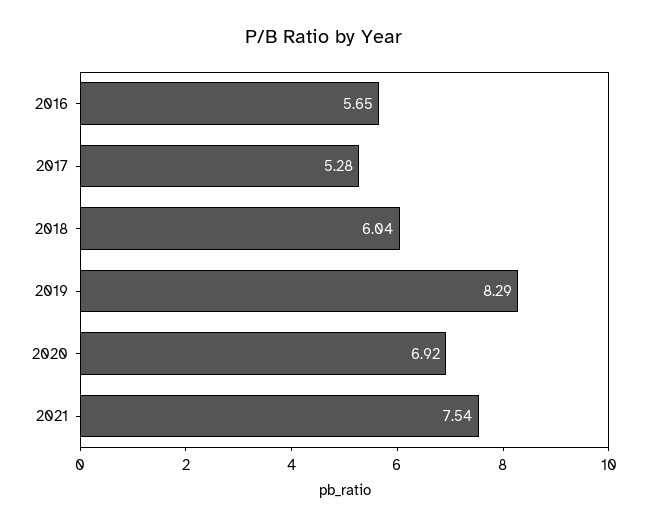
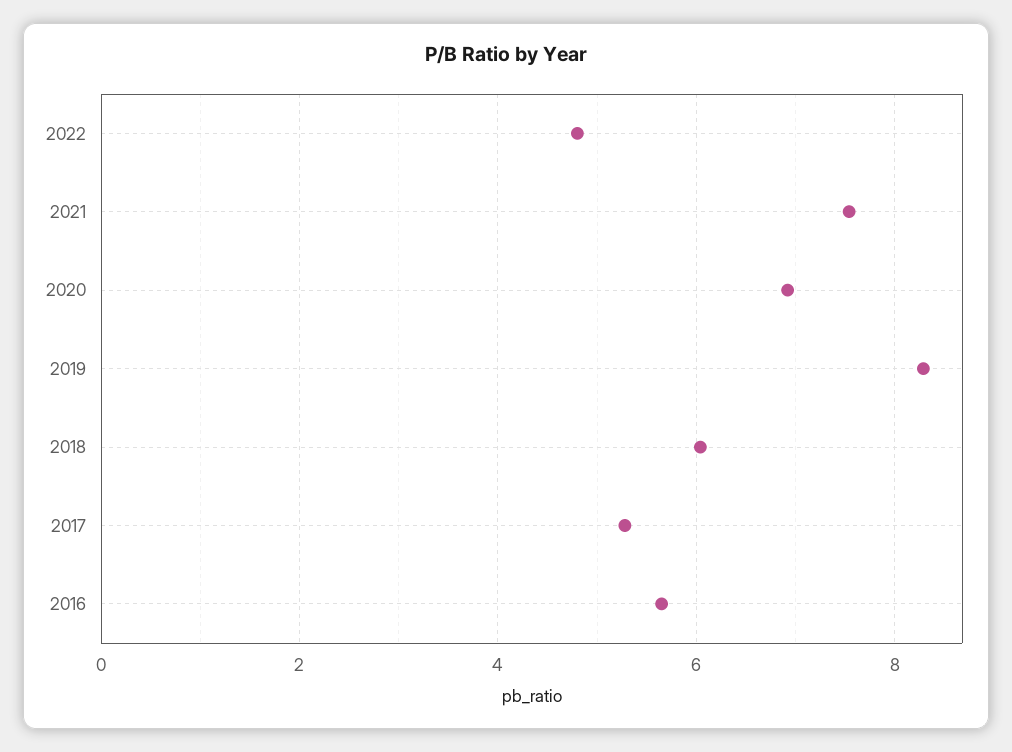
2022: none -> 4.8

